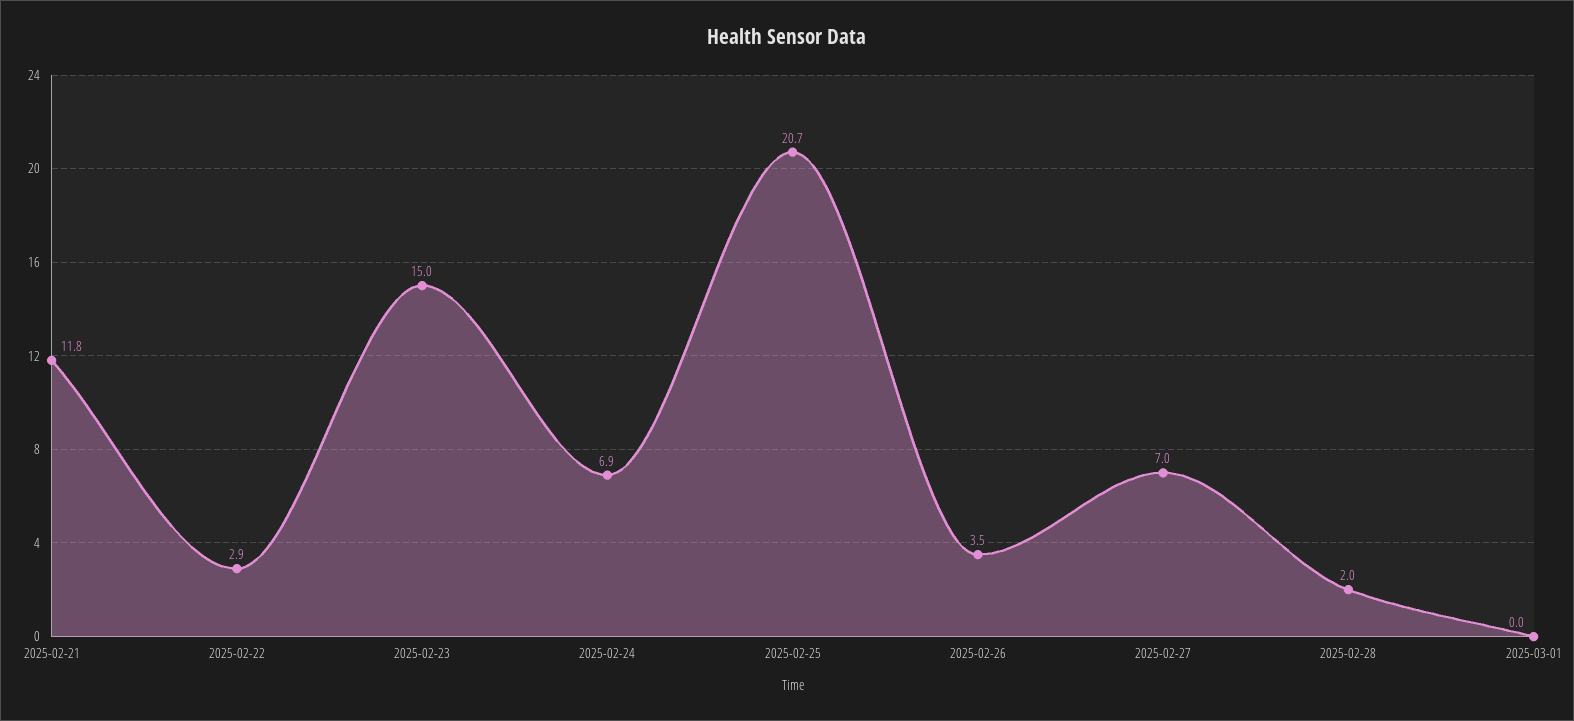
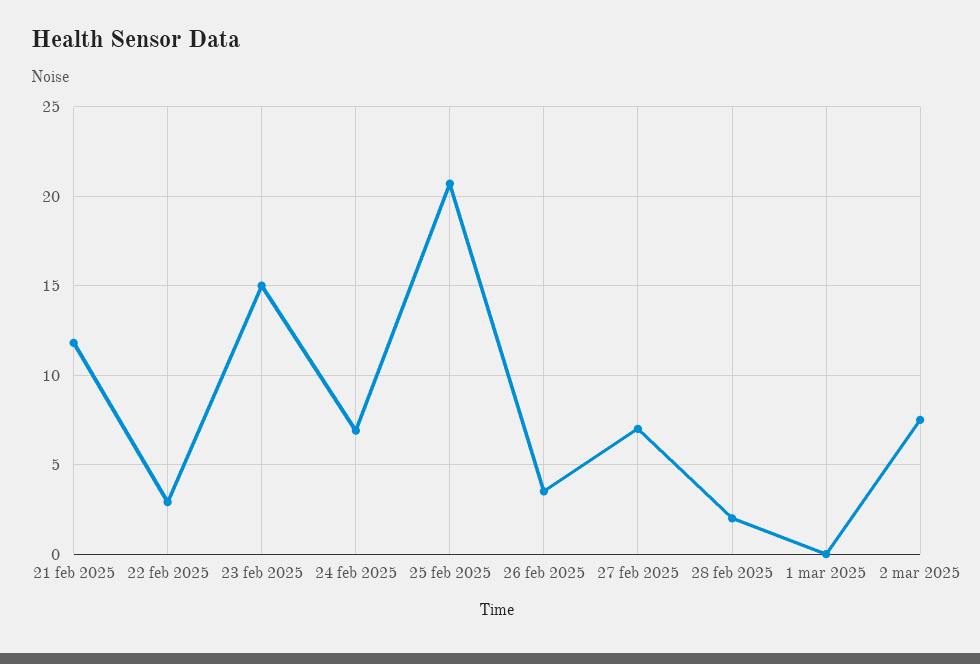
2 mar 2025: none -> 7.5

